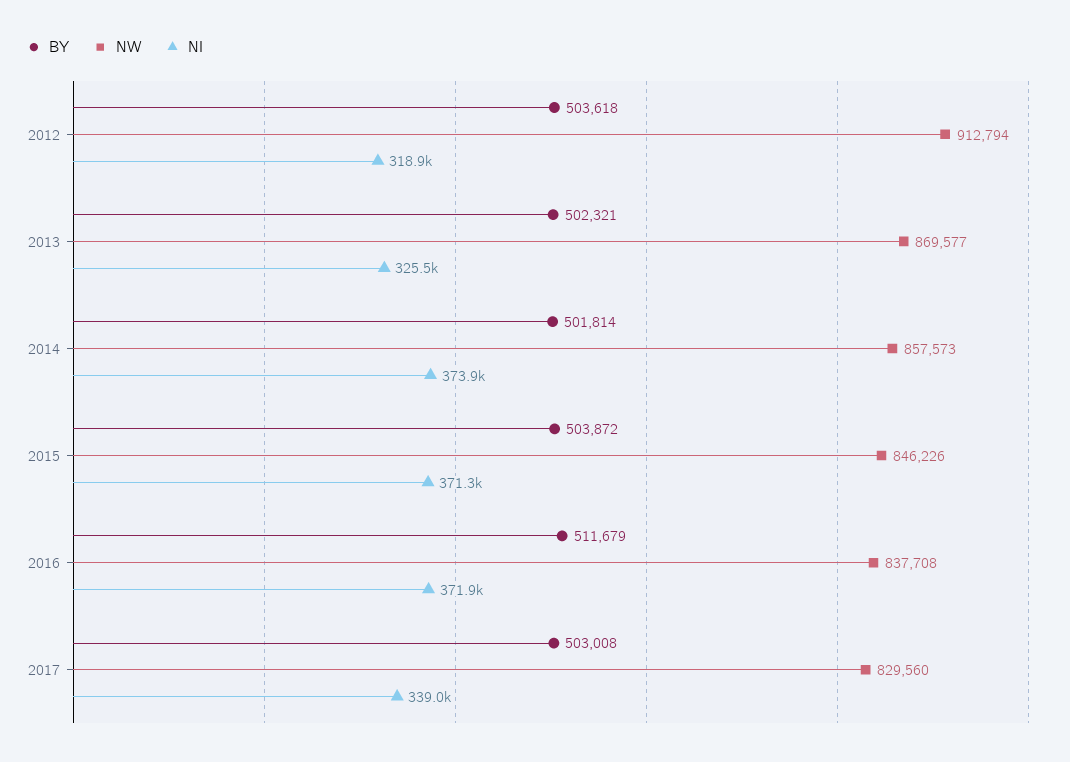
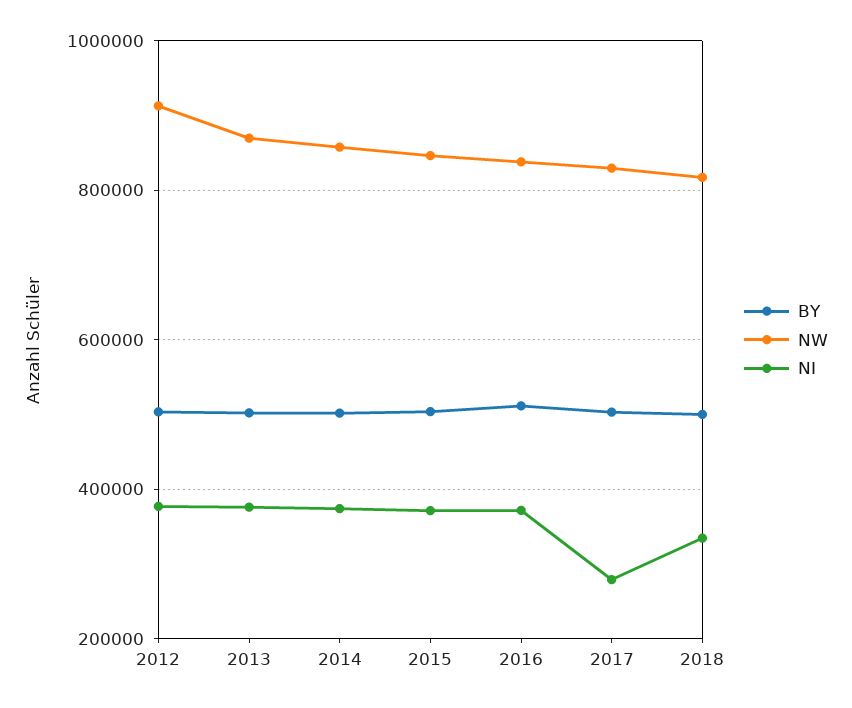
NI, 2012: 318900 -> 380000
NI, 2013: 325500 -> 380000
NI, 2017: 339000 -> 280000
BY, 2018: none -> 500000
NW, 2018: none -> 820000
NI, 2018: none -> 340000

